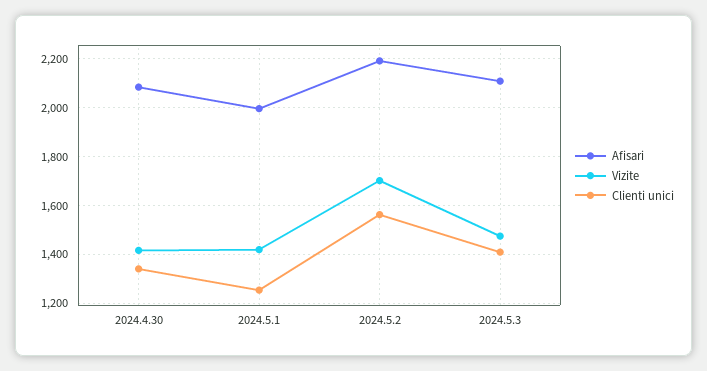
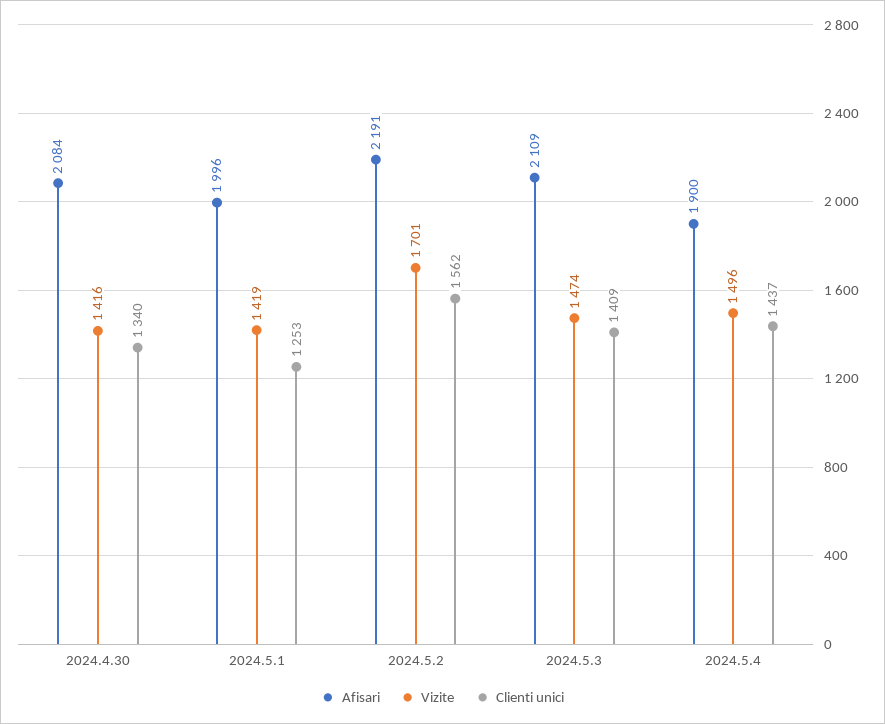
Afisari, 2024.5.4: none -> 1900
Vizite, 2024.5.4: none -> 1496
Clienti unici, 2024.5.4: none -> 1437

